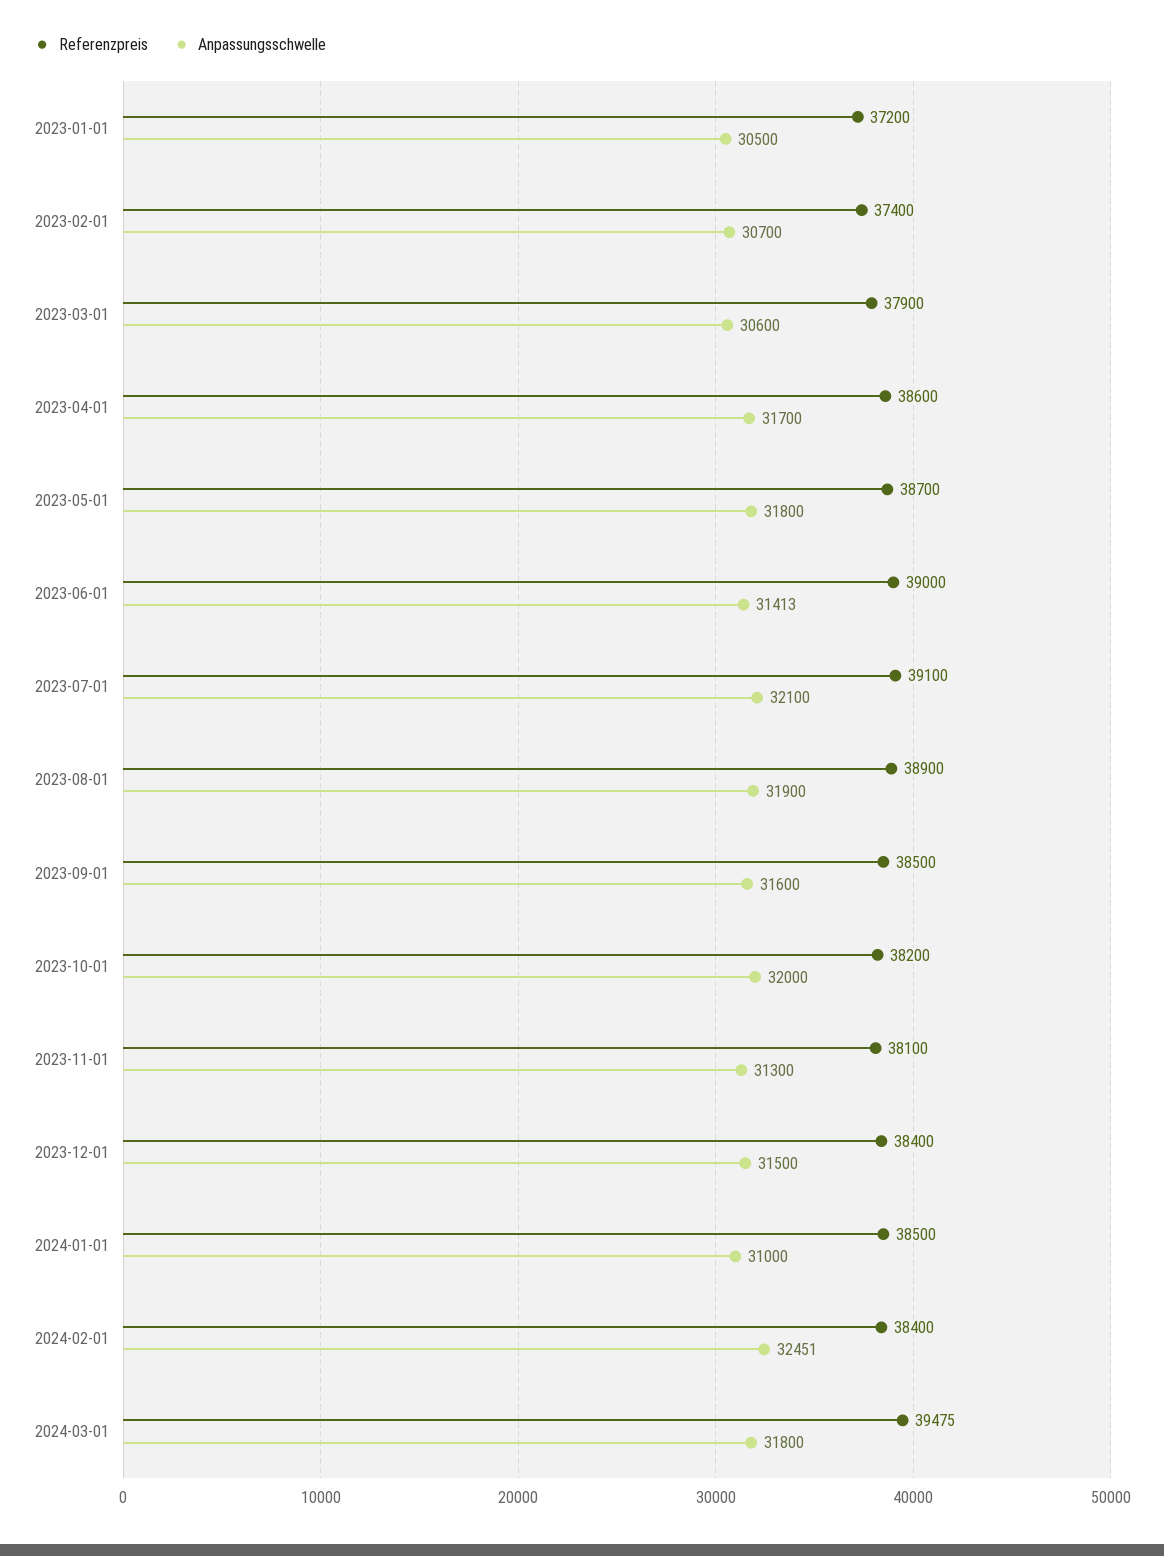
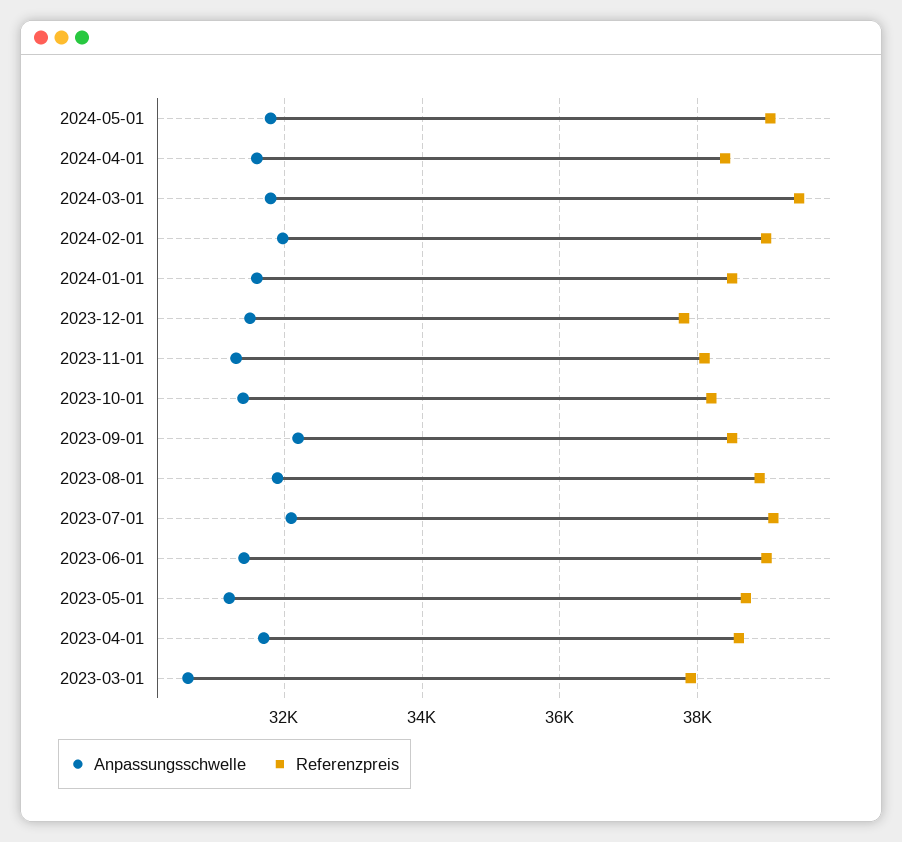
Referenzpreis, 2023-01-01: 37200 -> none
Anpassungsschwelle, 2023-01-01: 30500 -> none
Referenzpreis, 2023-02-01: 37400 -> none
Anpassungsschwelle, 2023-02-01: 30700 -> none
Anpassungsschwelle, 2023-05-01: 31800 -> 31200
Anpassungsschwelle, 2023-09-01: 31600 -> 32200
Anpassungsschwelle, 2023-10-01: 32000 -> 31400
Referenzpreis, 2023-12-01: 38400 -> 37800
Anpassungsschwelle, 2024-01-01: 31000 -> 31600
Referenzpreis, 2024-02-01: 38400 -> 39000
Anpassungsschwelle, 2024-02-01: 32451 -> 32000
Anpassungsschwelle, 2024-05-01: none -> 31800
Referenzpreis, 2024-05-01: none -> 39000
Anpassungsschwelle, 2024-04-01: none -> 31600
Referenzpreis, 2024-04-01: none -> 38400

